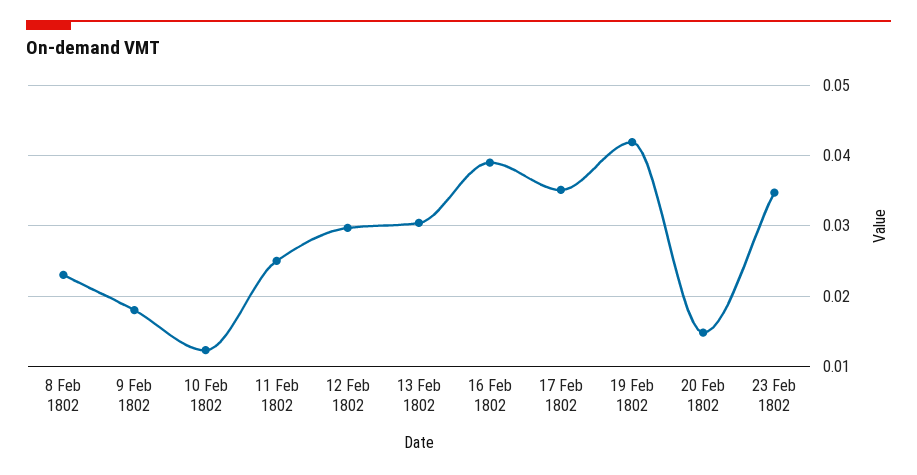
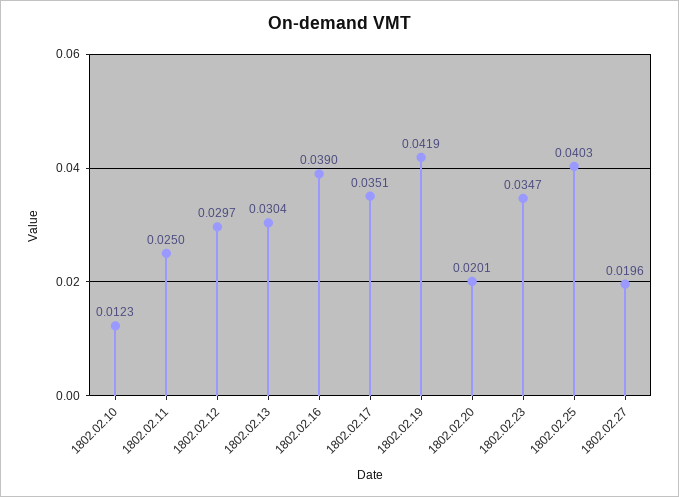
8 Feb 1802: 0.023 -> none
9 Feb 1802: 0.018 -> none
20 Feb 1802: 0.015 -> 0.0201
1802.02.25: none -> 0.0403
1802.02.27: none -> 0.0196

